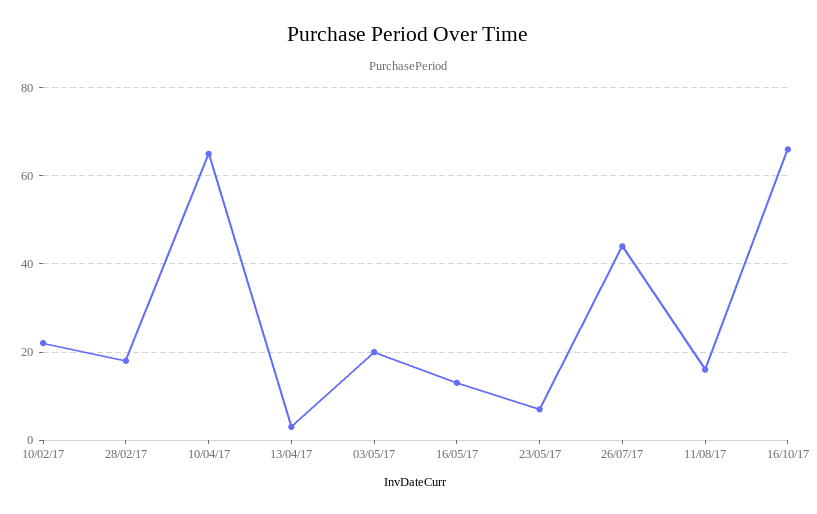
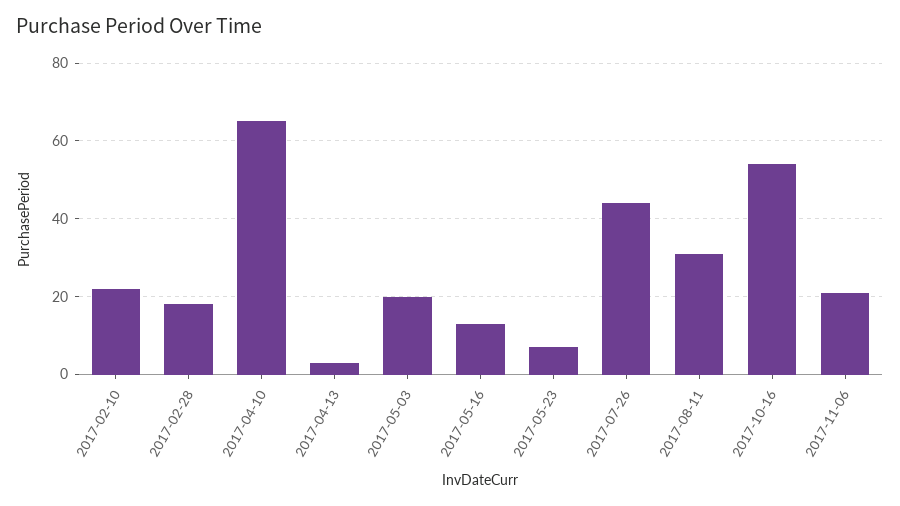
11/08/17: 15 -> 30
16/10/17: 65 -> 55
2017-11-06: none -> 20

